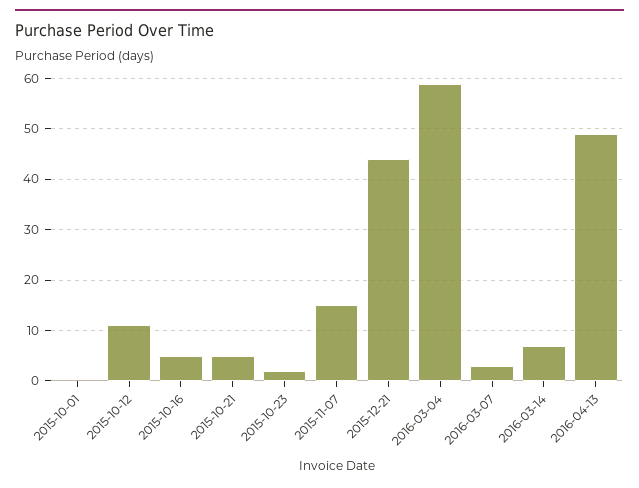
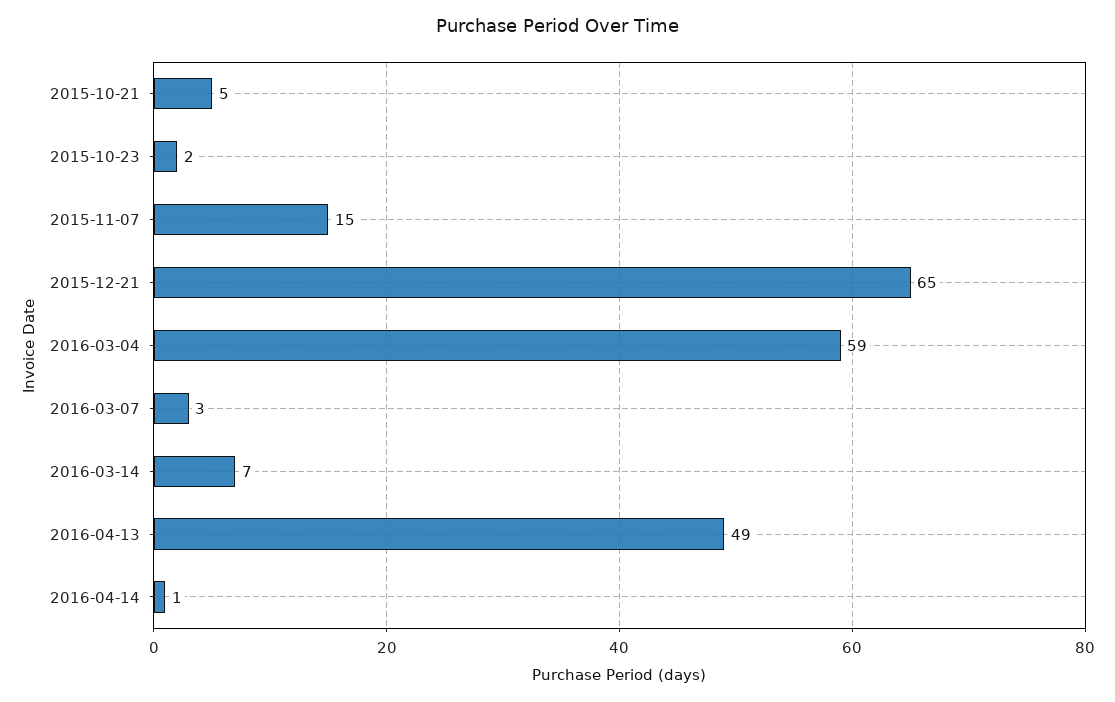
2015-10-01: 0 -> none
2015-10-12: 10 -> none
2015-10-16: 5 -> none
2015-12-21: 45 -> 65
2016-04-14: none -> 1

